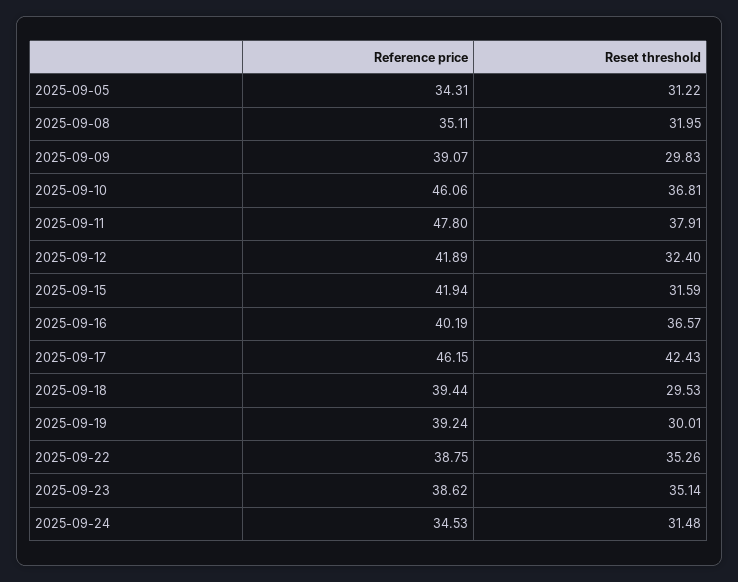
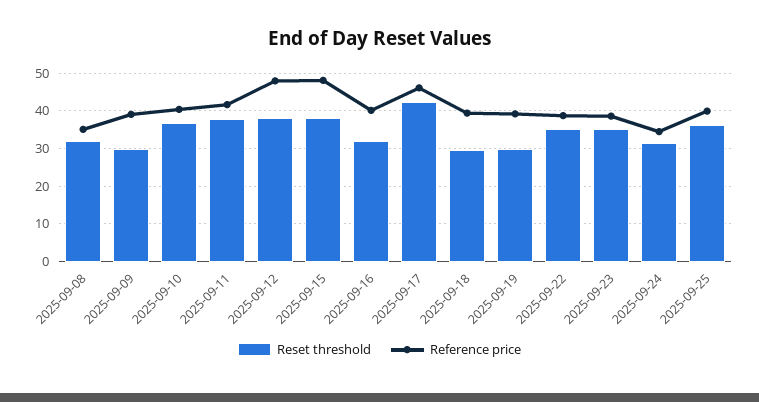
Reference price, 2025-09-05: 34.31 -> none
Reset threshold, 2025-09-05: 31.22 -> none
Reference price, 2025-09-10: 46.06 -> 40
Reference price, 2025-09-11: 47.8 -> 42
Reference price, 2025-09-12: 41.89 -> 48
Reset threshold, 2025-09-12: 32.4 -> 38
Reference price, 2025-09-15: 41.94 -> 48
Reset threshold, 2025-09-15: 31.59 -> 38
Reset threshold, 2025-09-16: 36.57 -> 32
Reset threshold, 2025-09-25: none -> 36
Reference price, 2025-09-25: none -> 40

